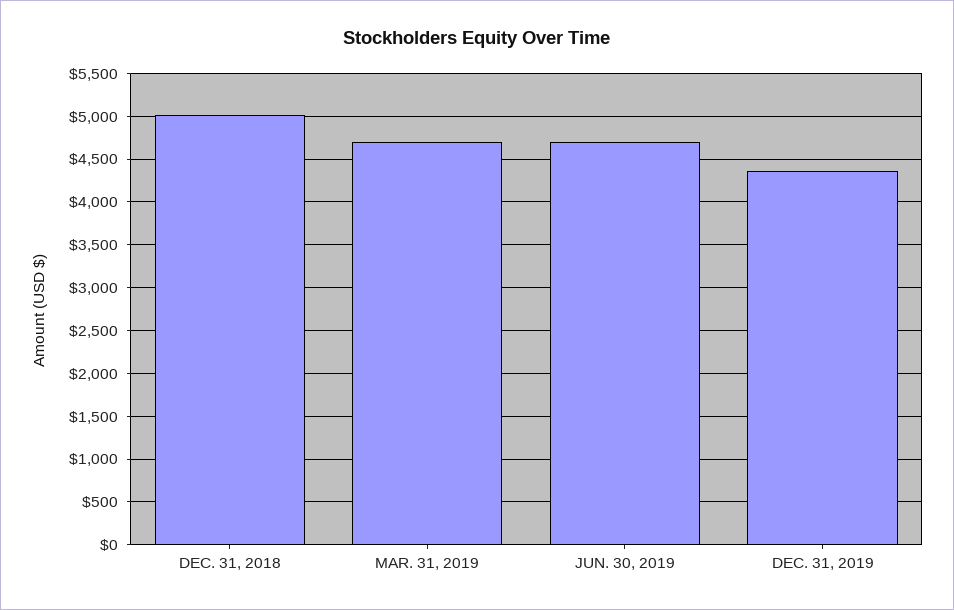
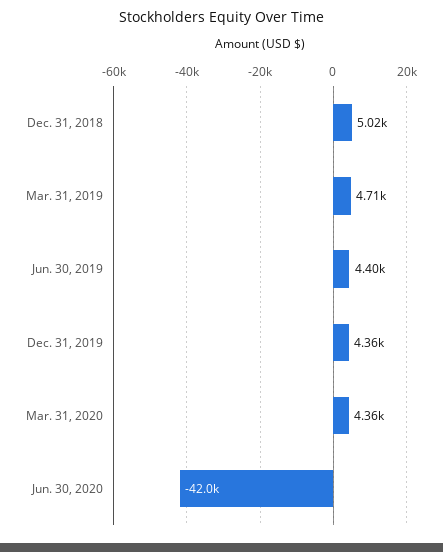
JUN. 30, 2019: 4700 -> 4400
Mar. 31, 2020: none -> 4360
Jun. 30, 2020: none -> -42000

